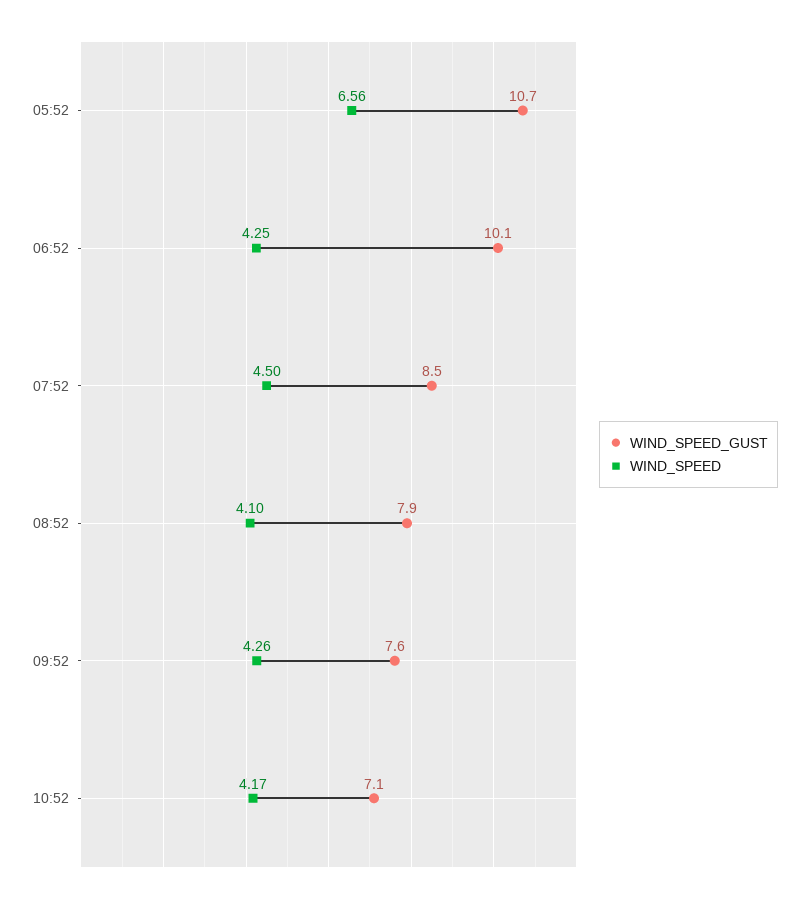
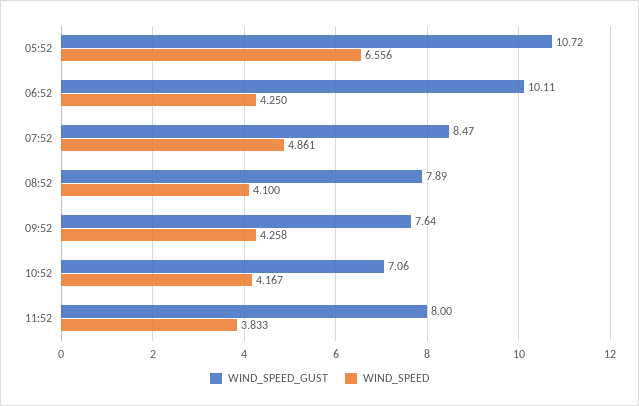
WIND_SPEED, 07:52: 4.5 -> 4.861
WIND_SPEED_GUST, 11:52: none -> 8
WIND_SPEED, 11:52: none -> 3.833

